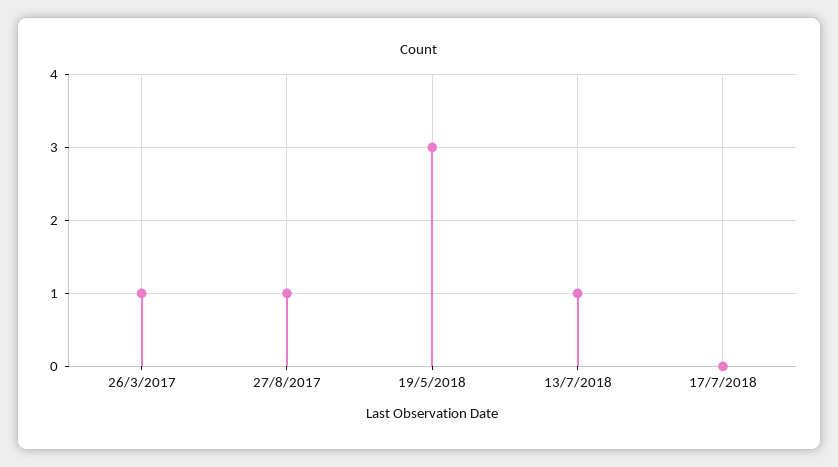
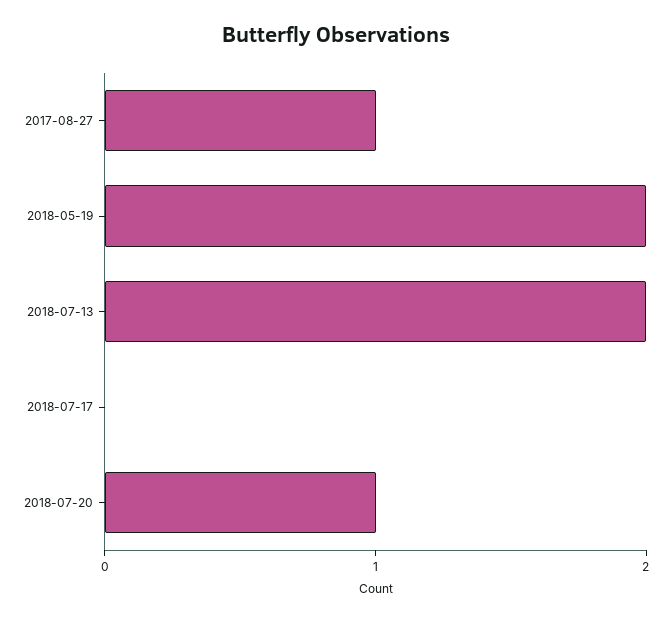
26/3/2017: 1 -> none
19/5/2018: 3 -> 2
13/7/2018: 1 -> 2
2018-07-20: none -> 1

